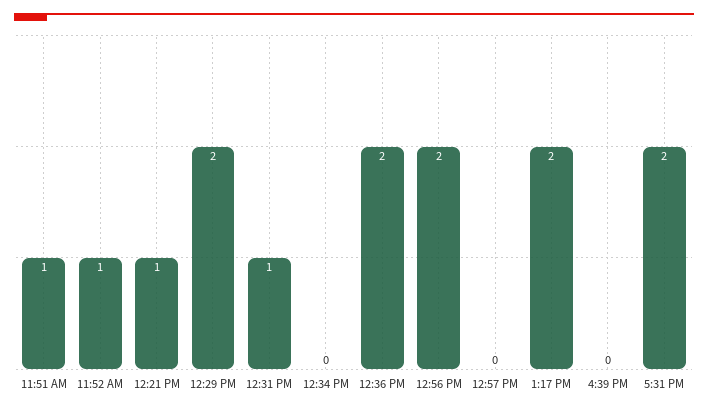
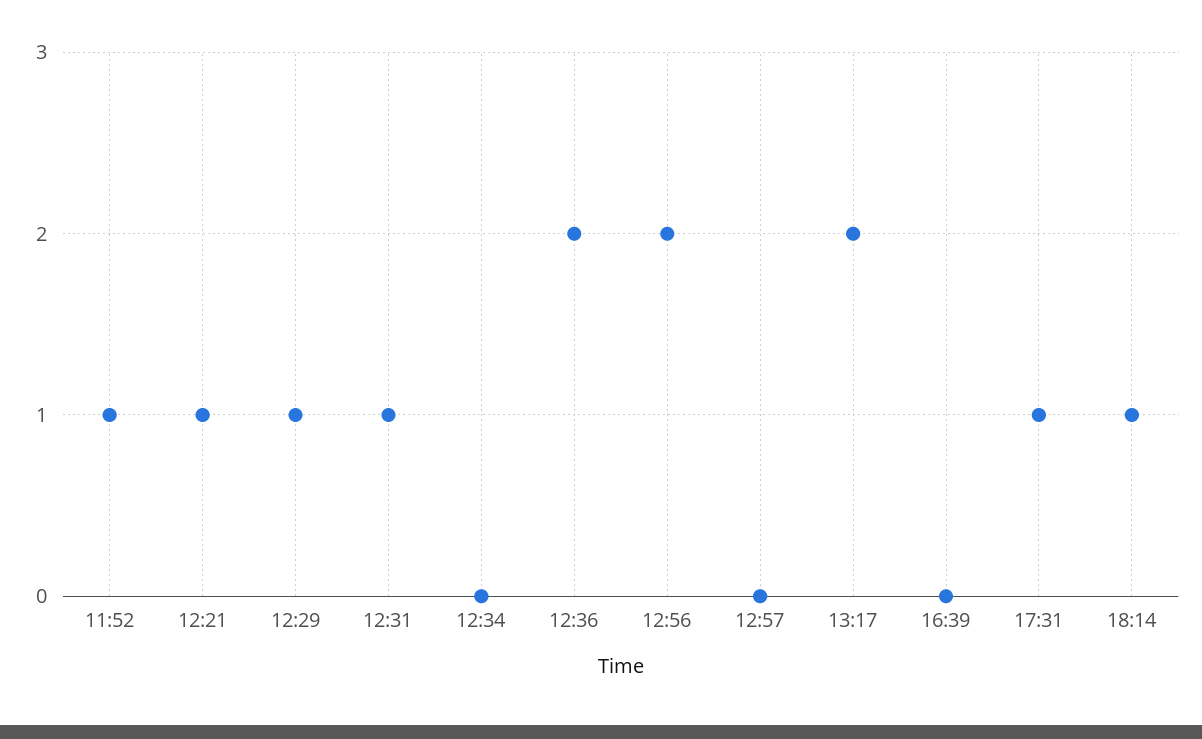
11:51 AM: 1 -> none
12:29 PM: 2 -> 1
5:31 PM: 2 -> 1
18:14: none -> 1

